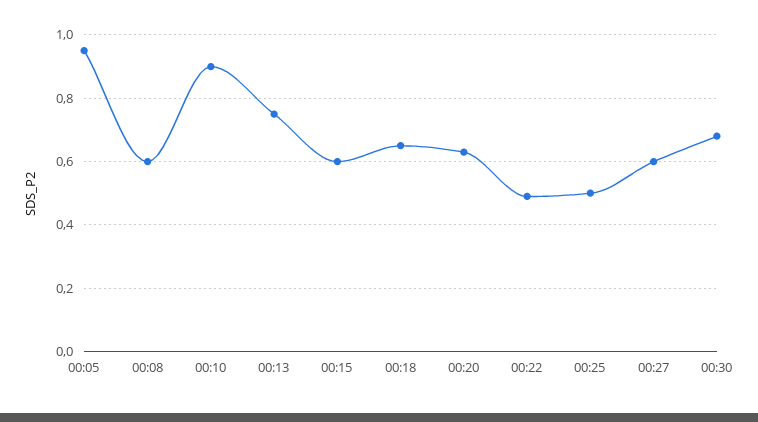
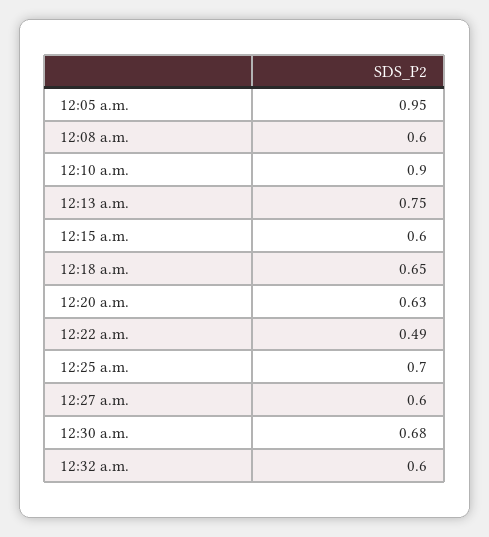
00:25: 0.5 -> 0.7
12:32 a.m.: none -> 0.6

